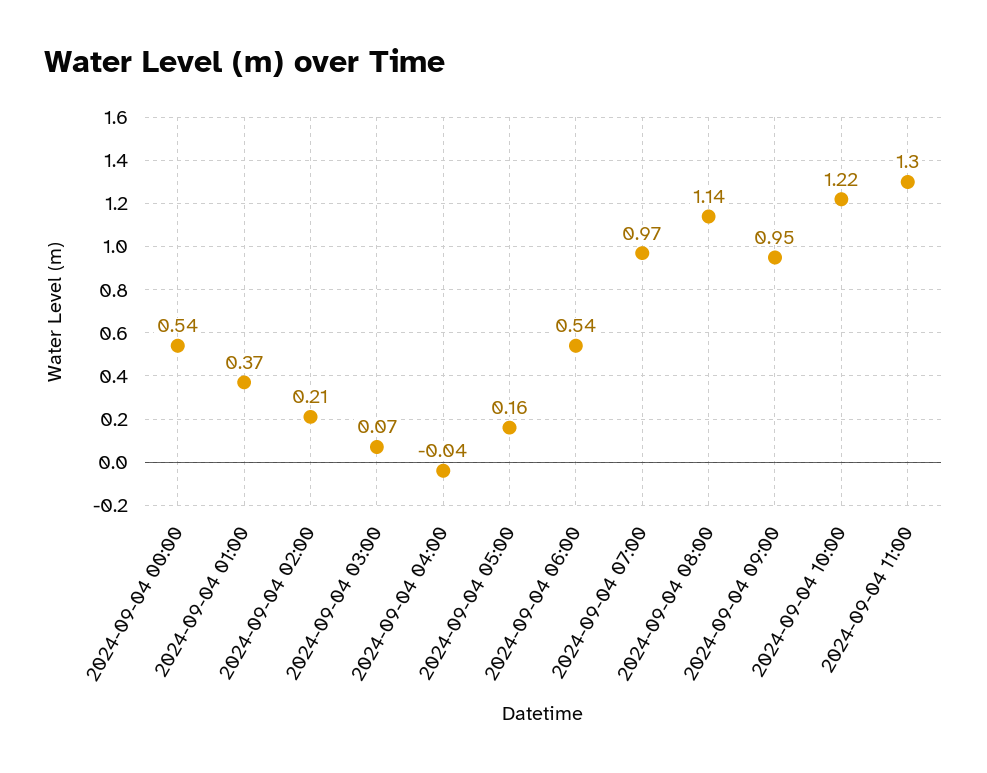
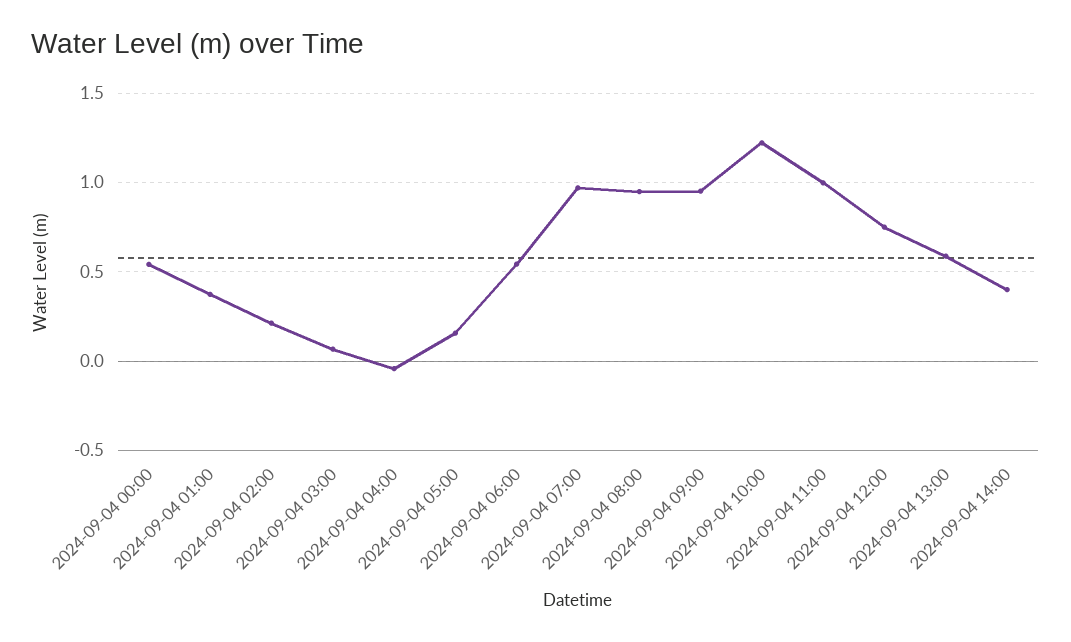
2024-09-04 08:00: 1.14 -> 0.95
2024-09-04 11:00: 1.3 -> 1
2024-09-04 12:00: none -> 0.75
2024-09-04 13:00: none -> 0.6
2024-09-04 14:00: none -> 0.4

